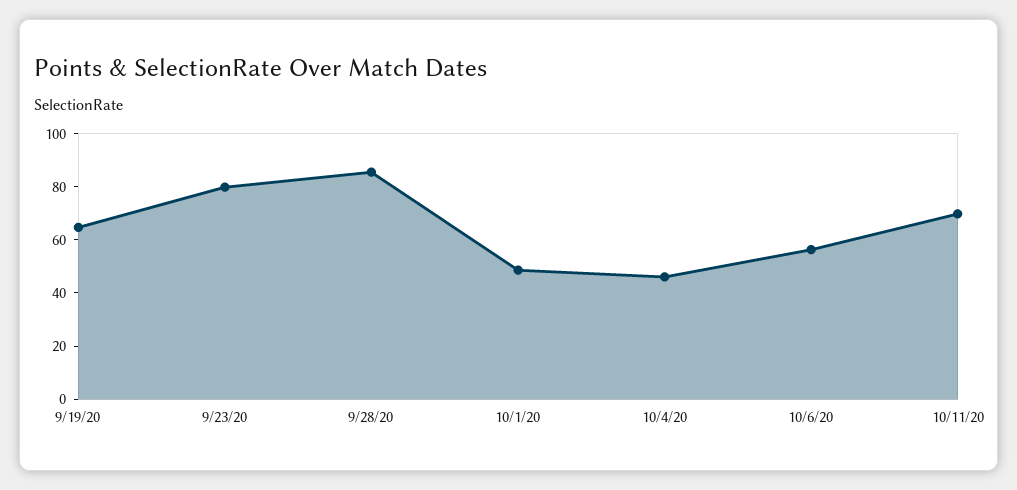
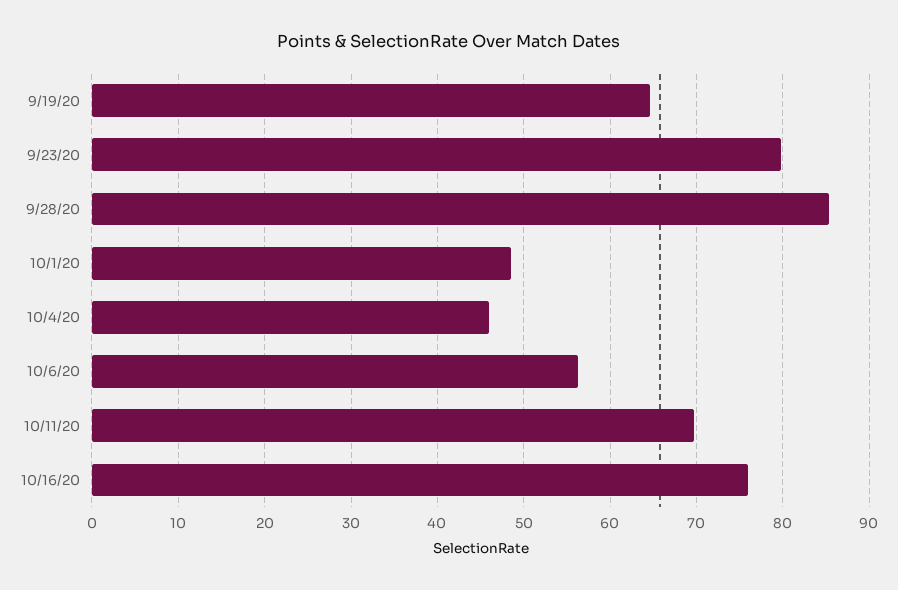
10/16/20: none -> 76

